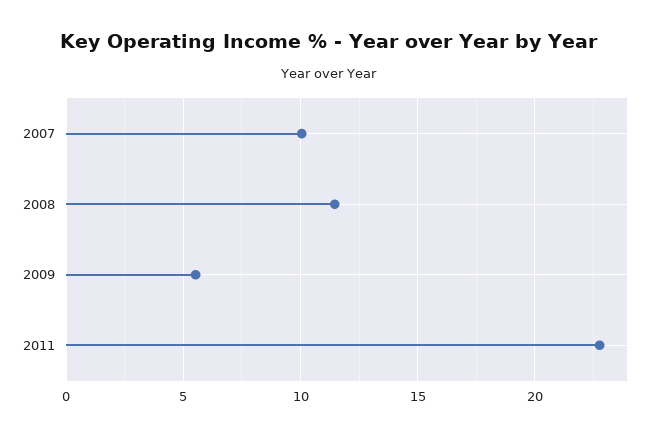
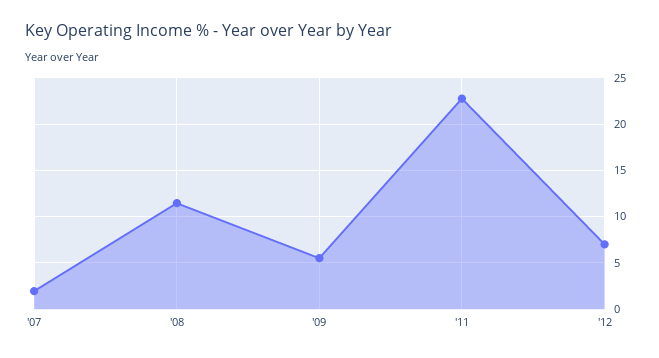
2007: 10 -> 2
'12: none -> 7

